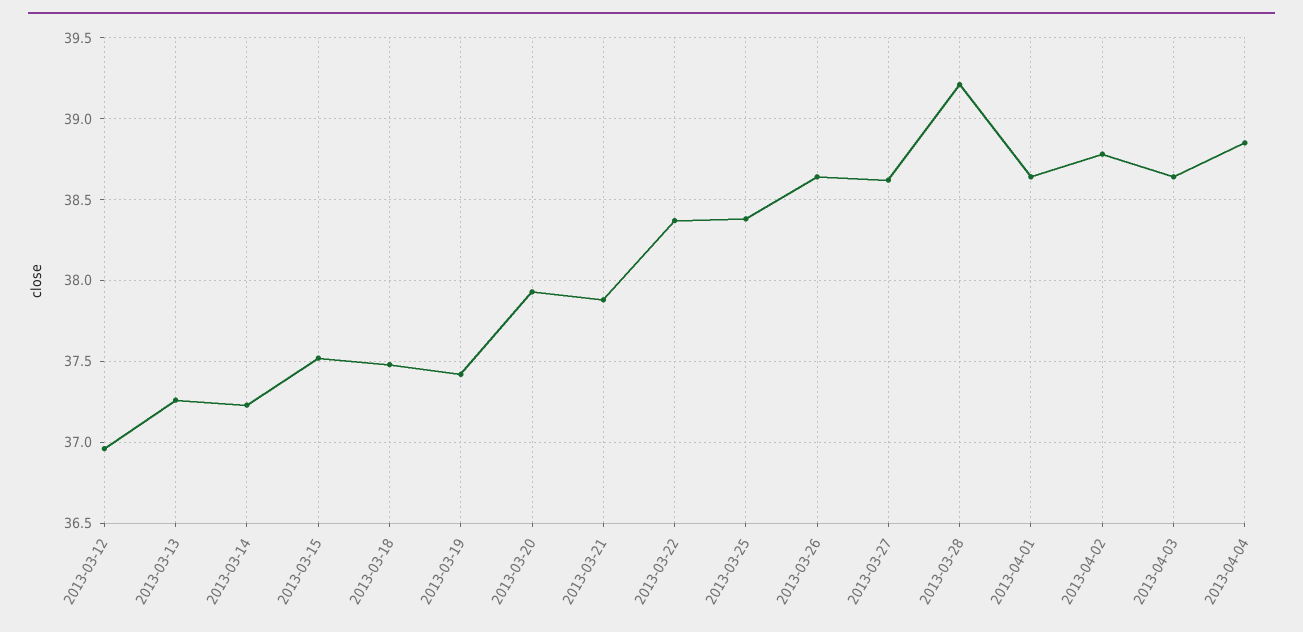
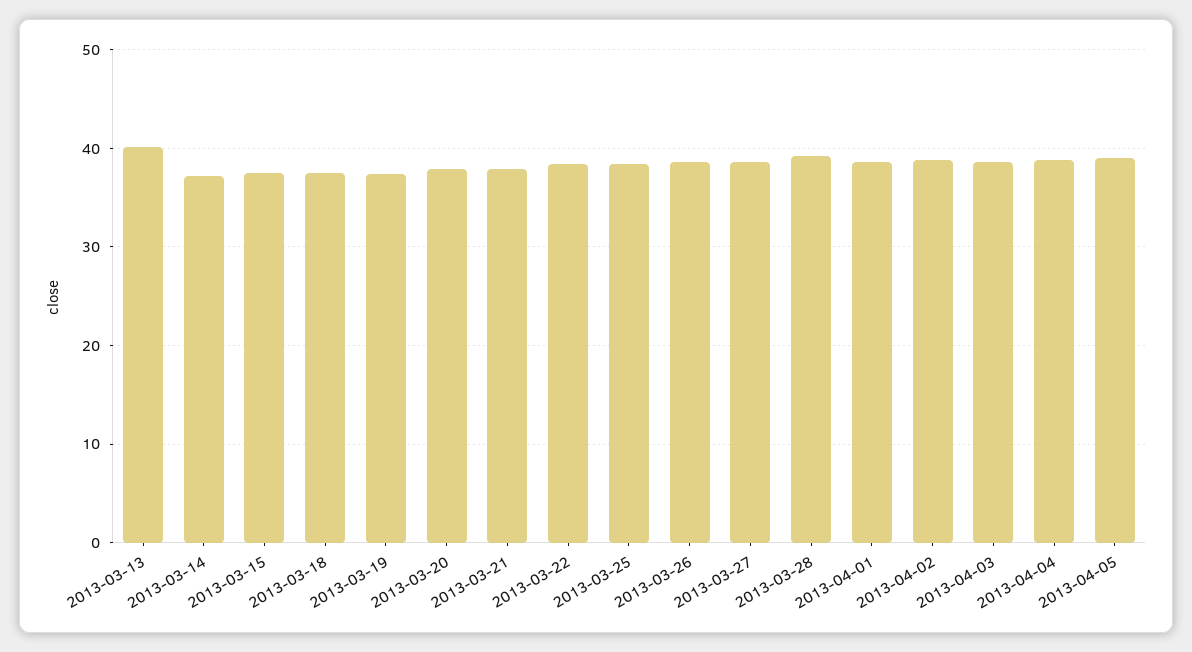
2013-03-12: 36.95 -> none
2013-03-13: 37.25 -> 40
2013-04-05: none -> 39

